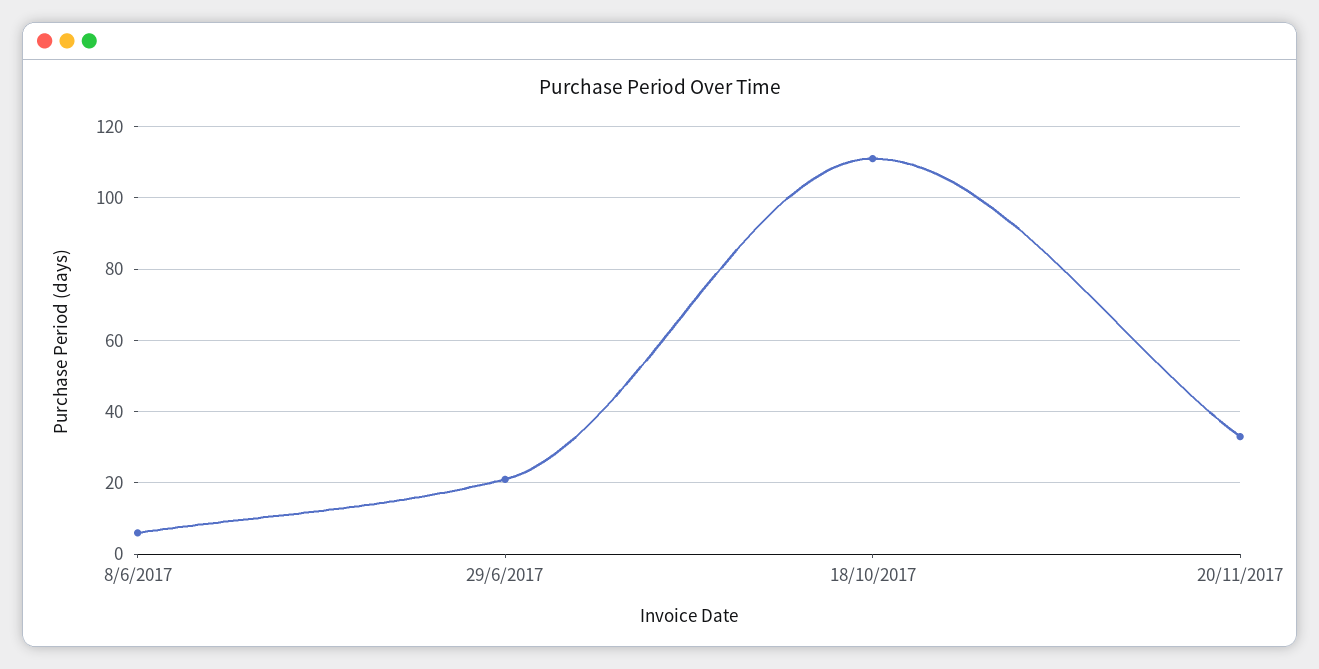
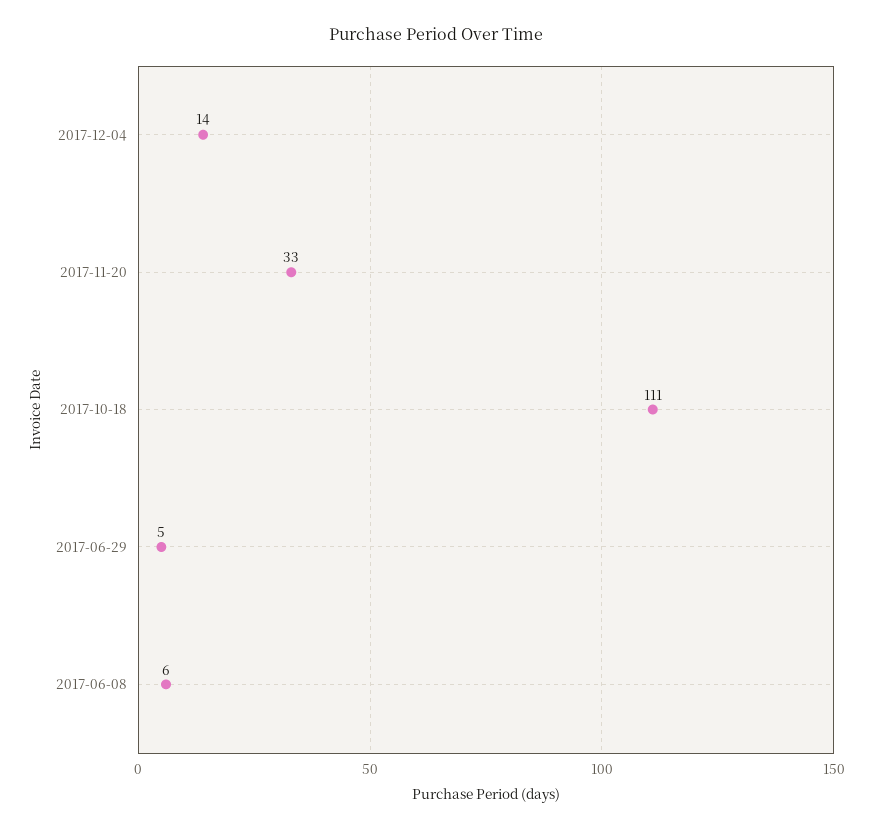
29/6/2017: 20 -> 5
2017-12-04: none -> 14

